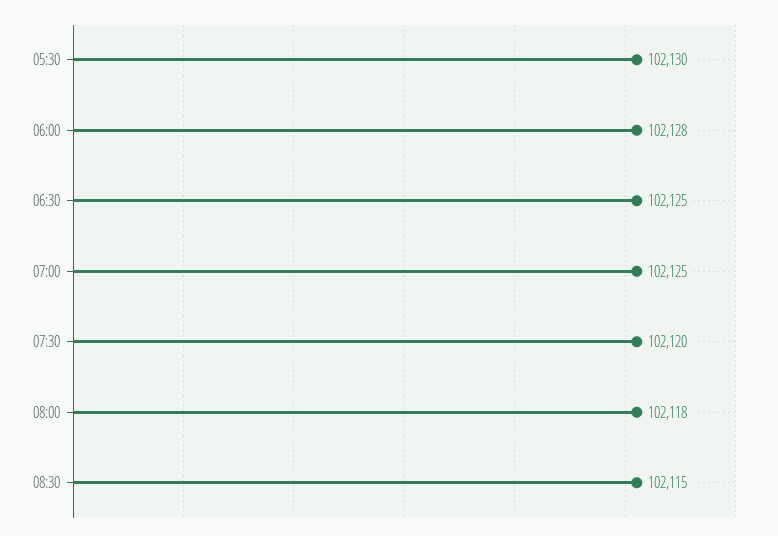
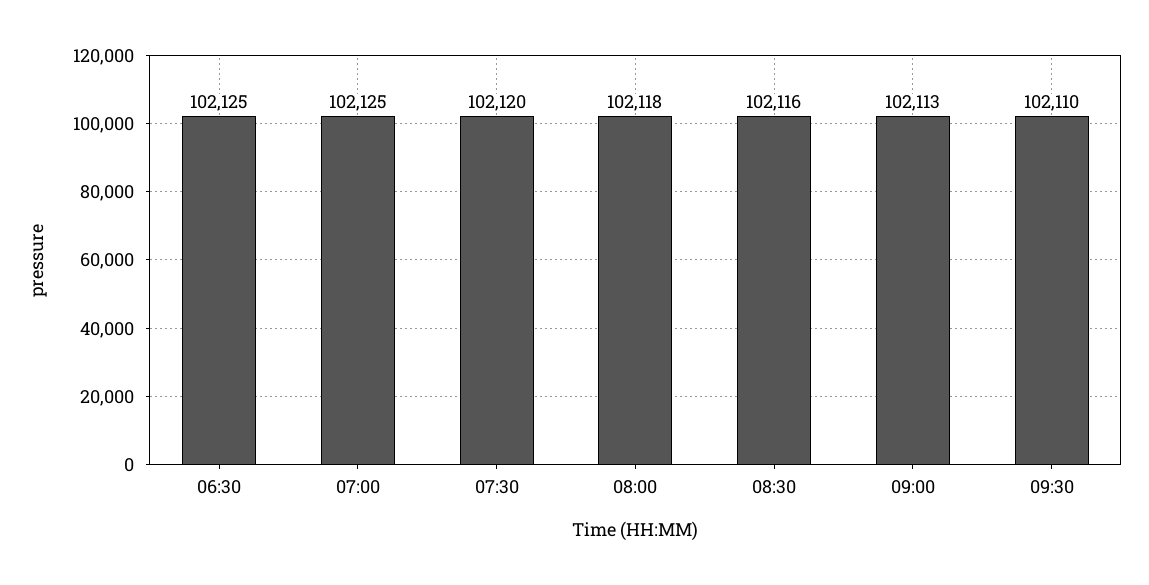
05:30: 102130 -> none
06:00: 102128 -> none
08:30: 102115 -> 102116
09:00: none -> 102113
09:30: none -> 102110

